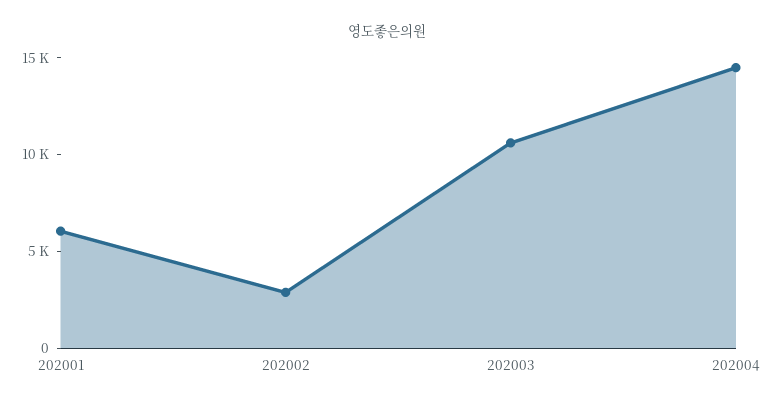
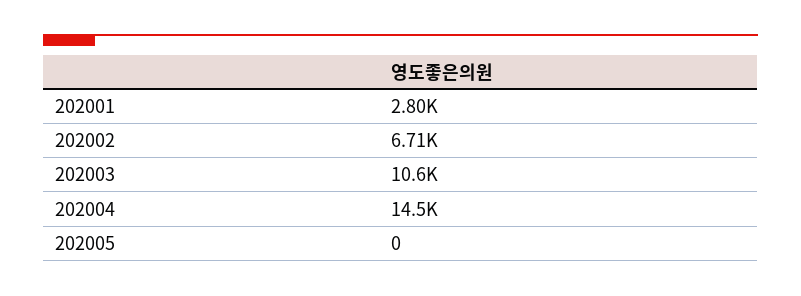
202001: 6000 -> 2800
202002: 3000 -> 6710
202005: none -> 0

